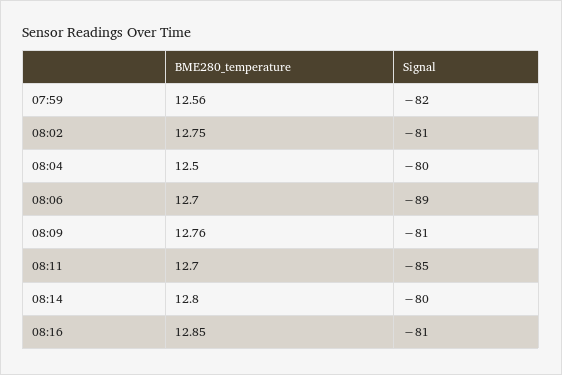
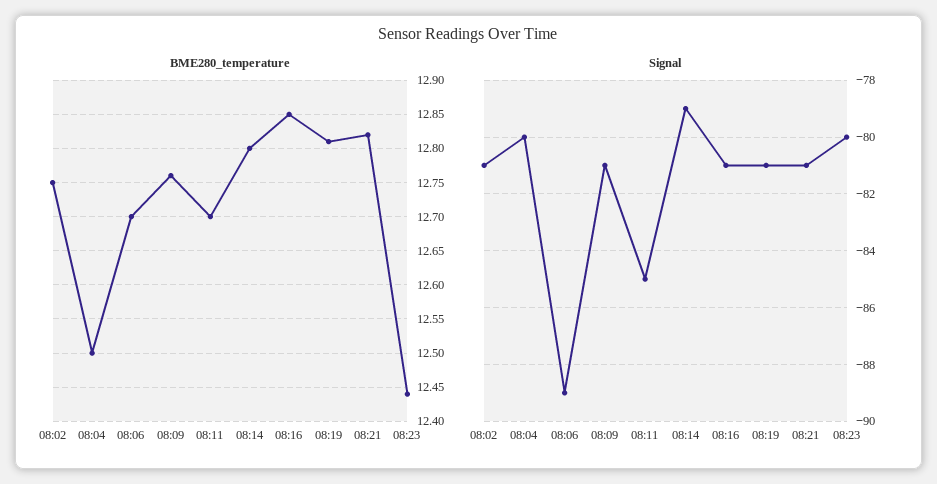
BME280_temperature, 07:59: 12.56 -> none
Signal, 07:59: -82 -> none
Signal, 08:14: -80 -> -79
BME280_temperature, 08:19: none -> 12.81
BME280_temperature, 08:21: none -> 12.82
BME280_temperature, 08:23: none -> 12.44
Signal, 08:19: none -> -81
Signal, 08:21: none -> -81
Signal, 08:23: none -> -80

